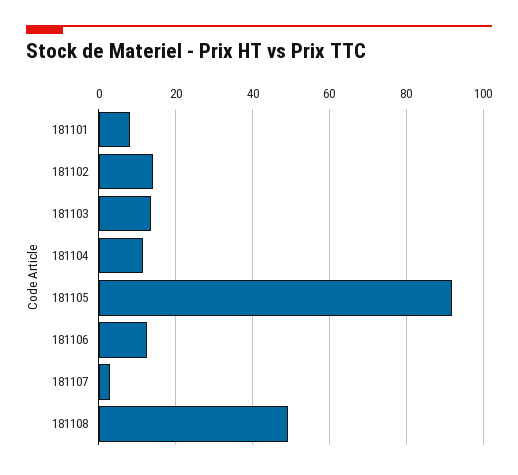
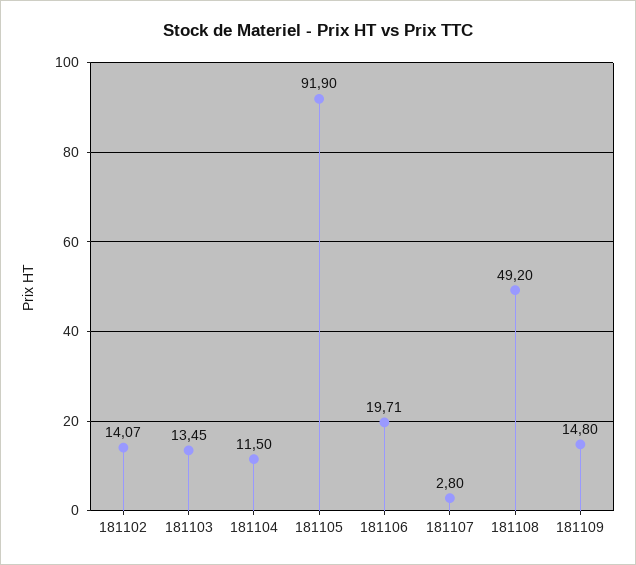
181101: 8 -> none
181106: 12 -> 19.71
181109: none -> 14.8

